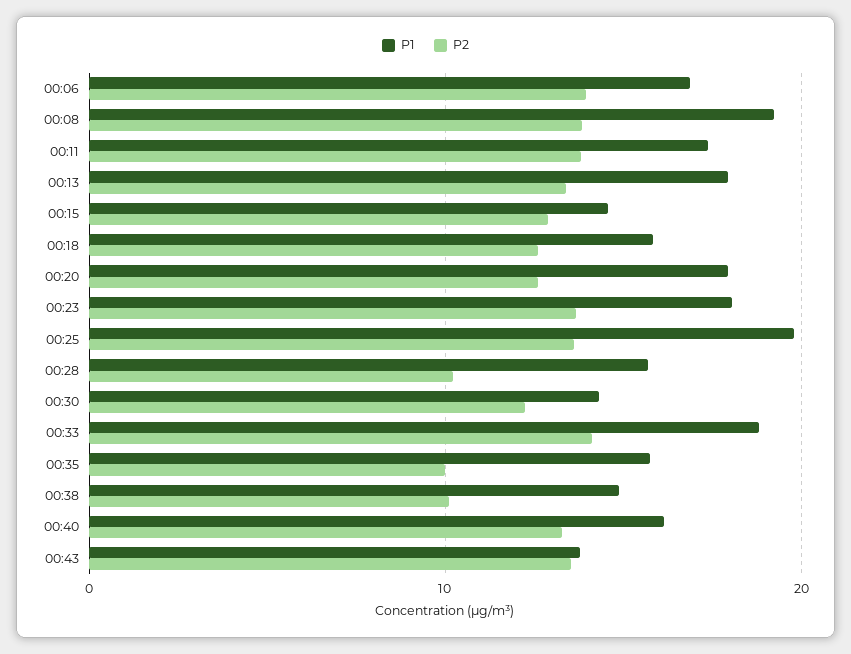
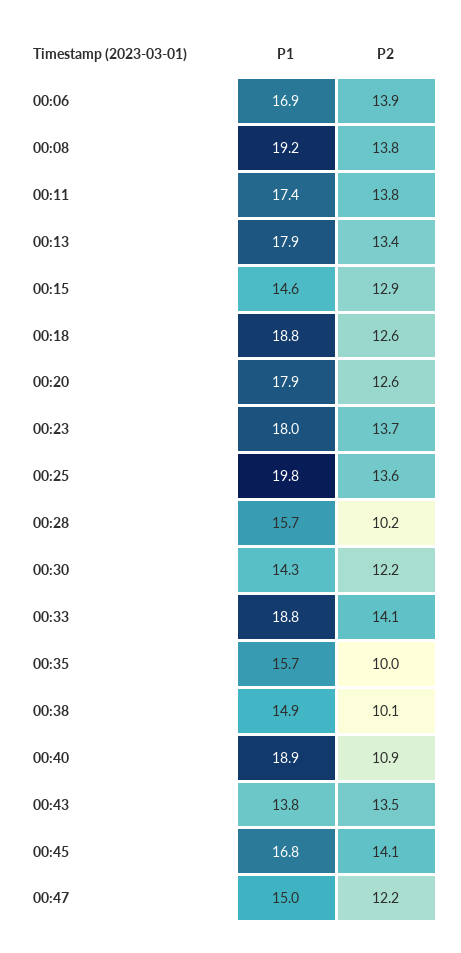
P1, 00:18: 16 -> 18.8
P1, 00:40: 16 -> 18.9
P2, 00:40: 13 -> 10.9
P1, 00:45: none -> 16.8
P2, 00:45: none -> 14.1
P1, 00:47: none -> 15
P2, 00:47: none -> 12.2

